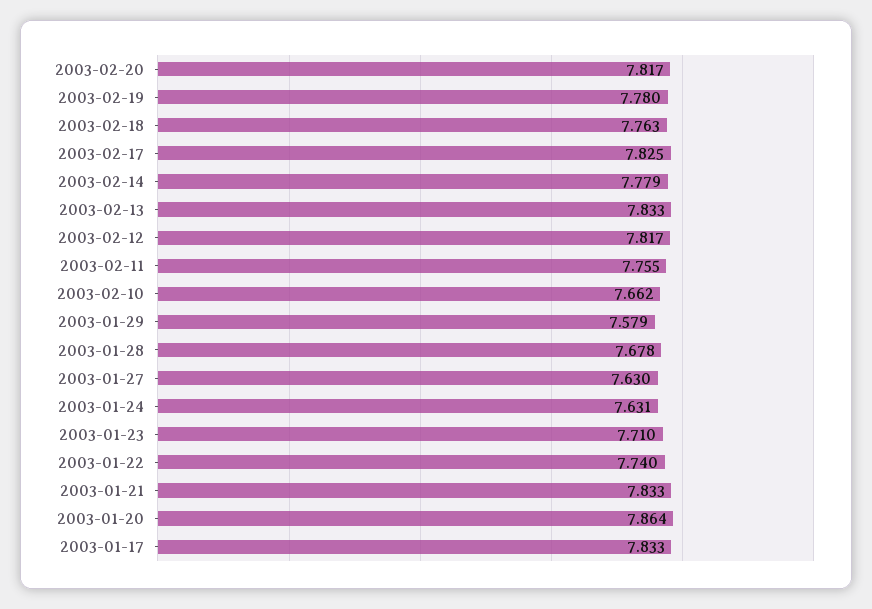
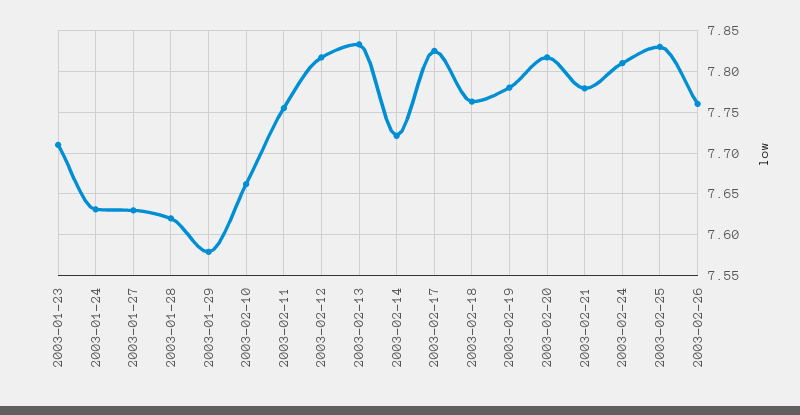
2003-02-14: 7.779 -> 7.72
2003-01-28: 7.678 -> 7.62
2003-01-22: 7.74 -> none
2003-01-21: 7.833 -> none
2003-01-20: 7.864 -> none
2003-01-17: 7.833 -> none
2003-02-21: none -> 7.78
2003-02-24: none -> 7.81
2003-02-25: none -> 7.83
2003-02-26: none -> 7.76

